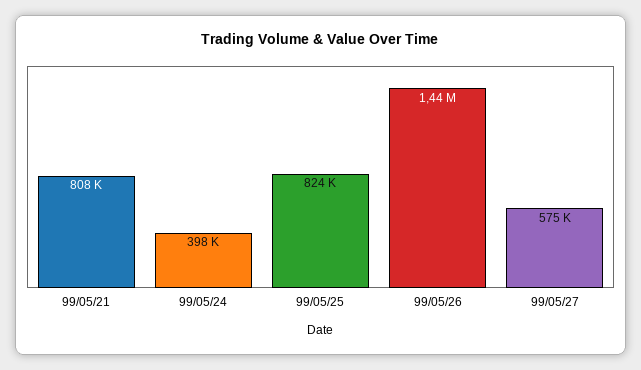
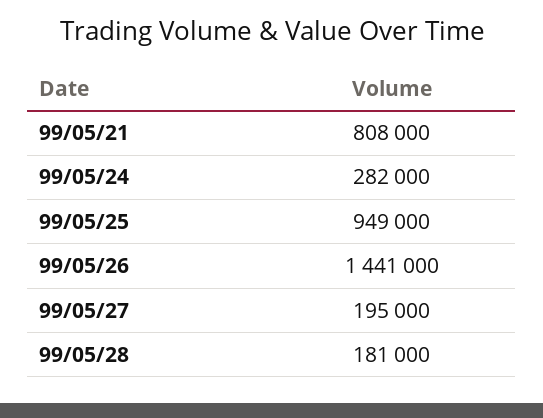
99/05/24: 398000 -> 282000
99/05/25: 824000 -> 949000
99/05/27: 575000 -> 195000
99/05/28: none -> 181000

